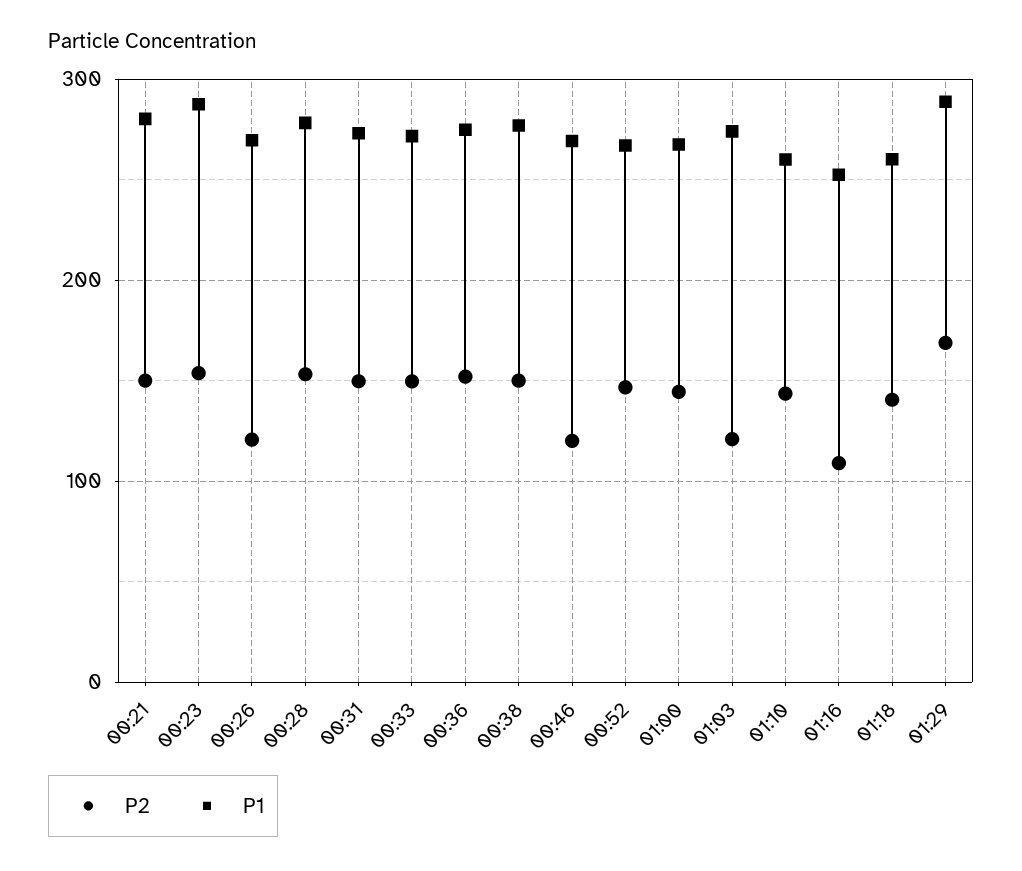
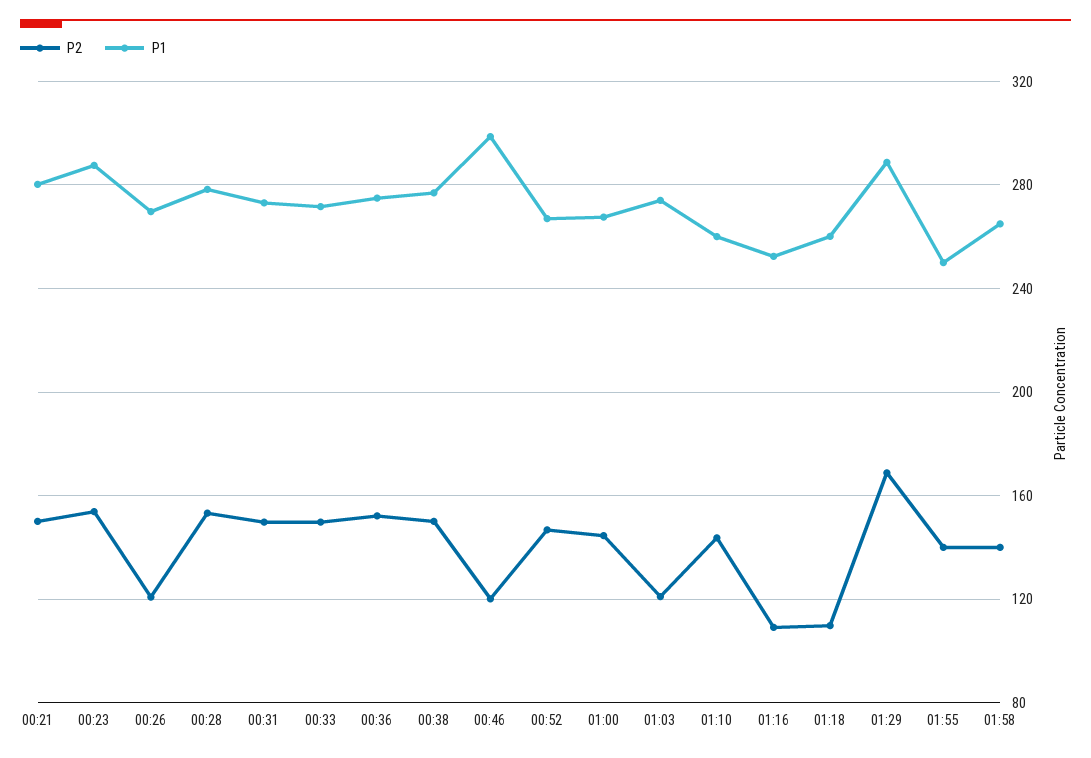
P1, 00:46: 270 -> 300
P2, 01:18: 140 -> 110
P2, 01:55: none -> 140
P1, 01:55: none -> 250
P2, 01:58: none -> 140
P1, 01:58: none -> 265

